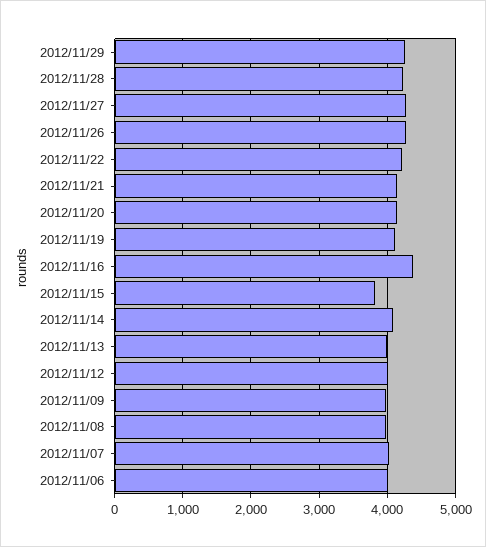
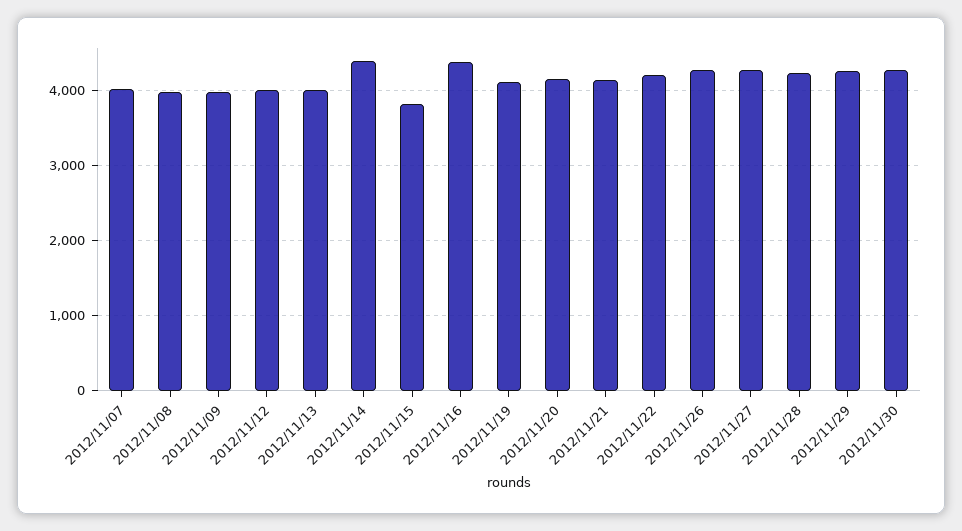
2012/11/14: 4100 -> 4400
2012/11/06: 4000 -> none
2012/11/30: none -> 4300

